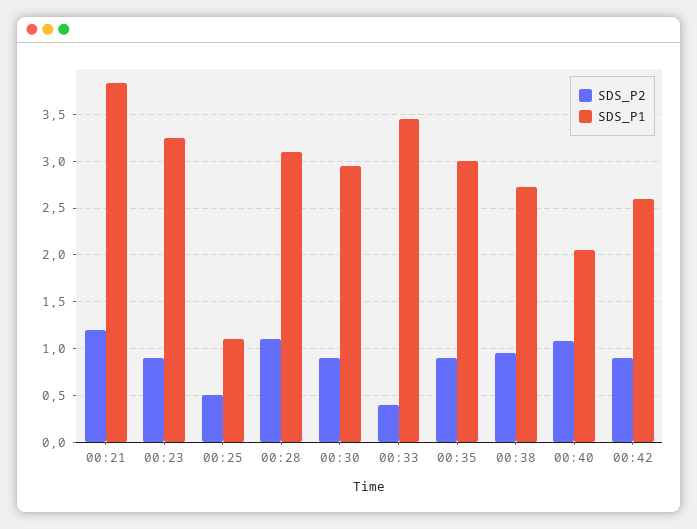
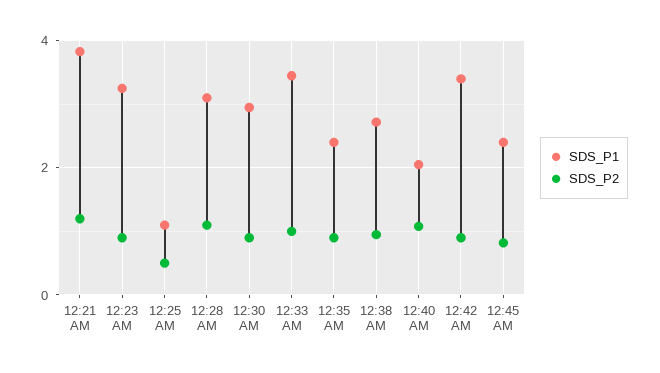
SDS_P2, 00:33: 0.4 -> 1
SDS_P1, 00:35: 3 -> 2.4
SDS_P1, 00:42: 2.6 -> 3.4
SDS_P1, 12:45 AM: none -> 2.4
SDS_P2, 12:45 AM: none -> 0.8

